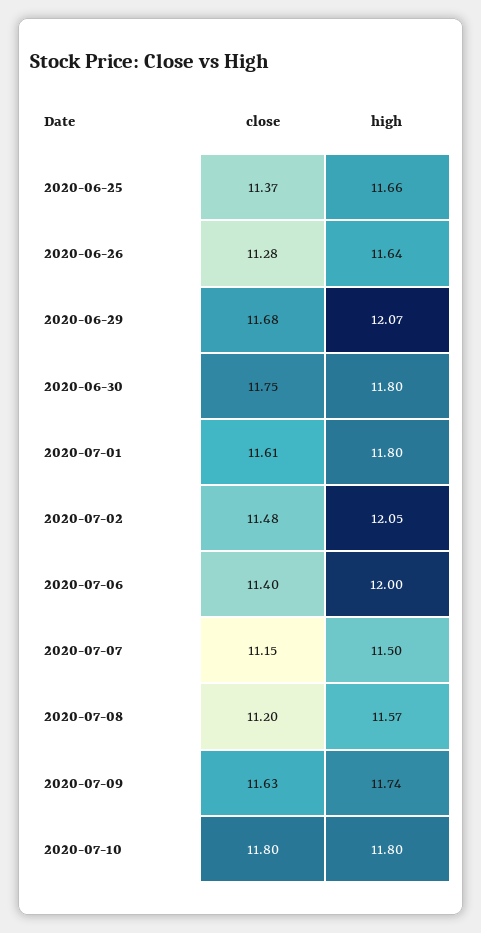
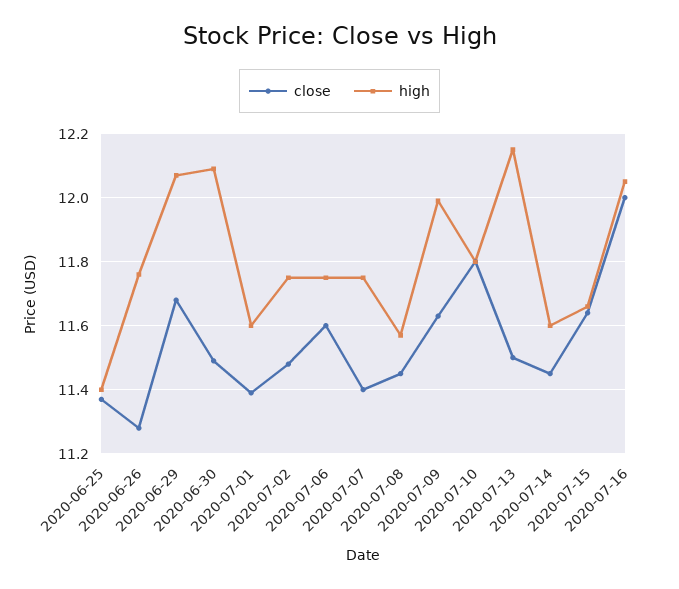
high, 2020-06-25: 11.66 -> 11.4
high, 2020-06-26: 11.64 -> 11.75
close, 2020-06-30: 11.75 -> 11.5
high, 2020-06-30: 11.8 -> 12.1
close, 2020-07-01: 11.61 -> 11.4
high, 2020-07-01: 11.8 -> 11.6
high, 2020-07-02: 12.05 -> 11.75
close, 2020-07-06: 11.4 -> 11.6
high, 2020-07-06: 12 -> 11.75
close, 2020-07-07: 11.15 -> 11.4
high, 2020-07-07: 11.5 -> 11.75
close, 2020-07-08: 11.2 -> 11.45
high, 2020-07-09: 11.74 -> 12
close, 2020-07-13: none -> 11.5
high, 2020-07-13: none -> 12.15
close, 2020-07-14: none -> 11.45
high, 2020-07-14: none -> 11.6
close, 2020-07-15: none -> 11.65
high, 2020-07-15: none -> 11.65
close, 2020-07-16: none -> 12
high, 2020-07-16: none -> 12.05

